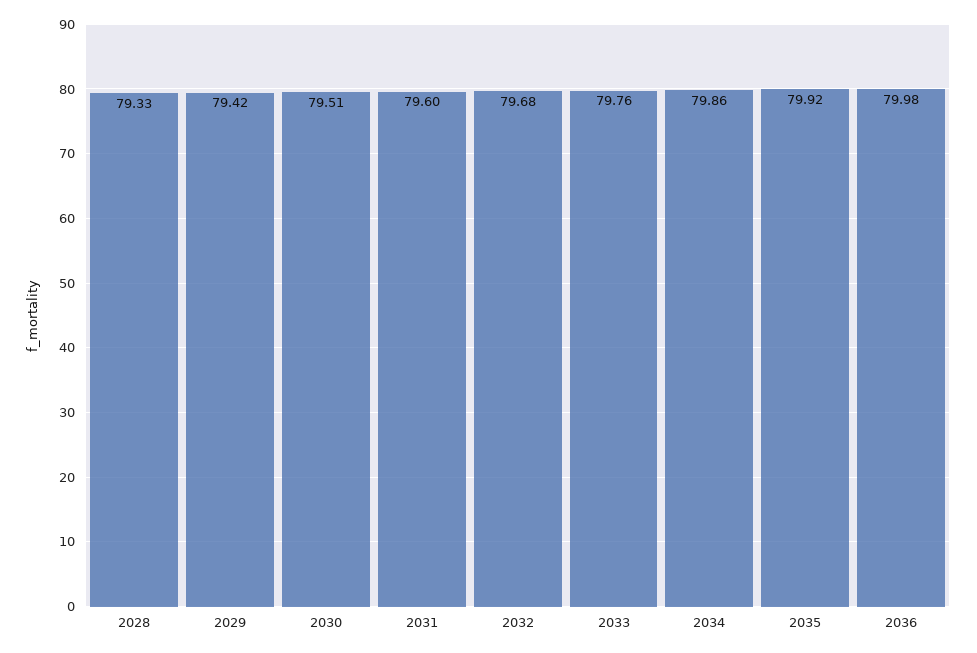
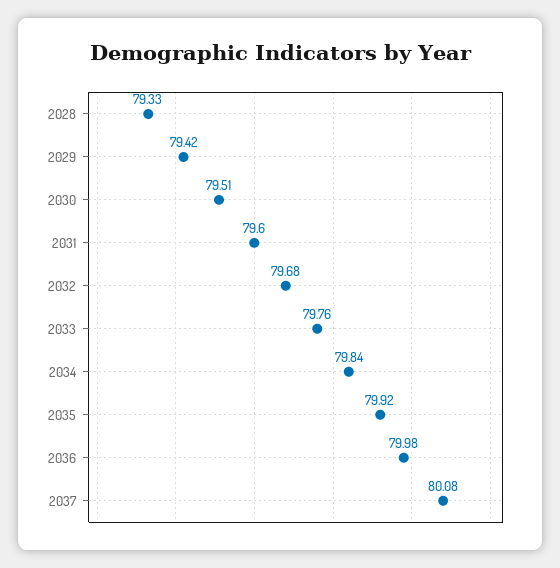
2034: 79.86 -> 79.84
2037: none -> 80.08

